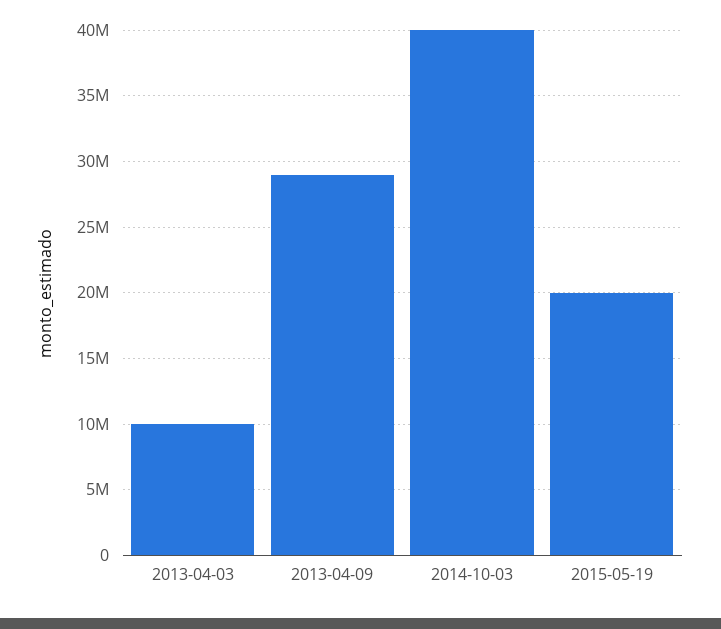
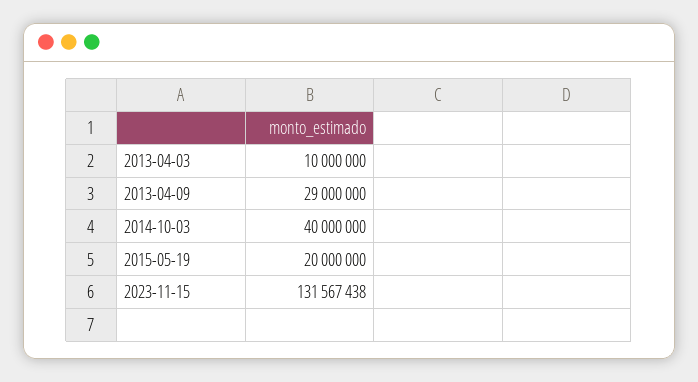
2023-11-15: none -> 131567438

